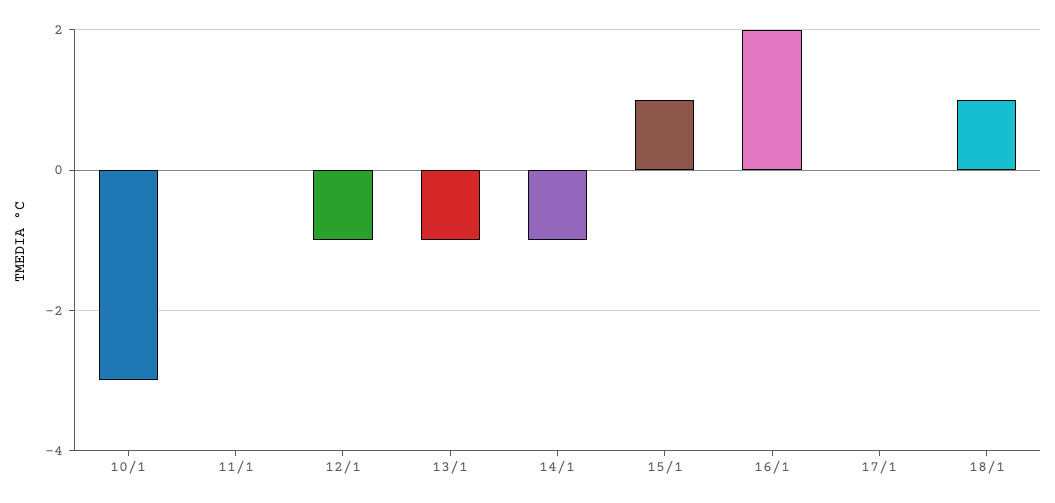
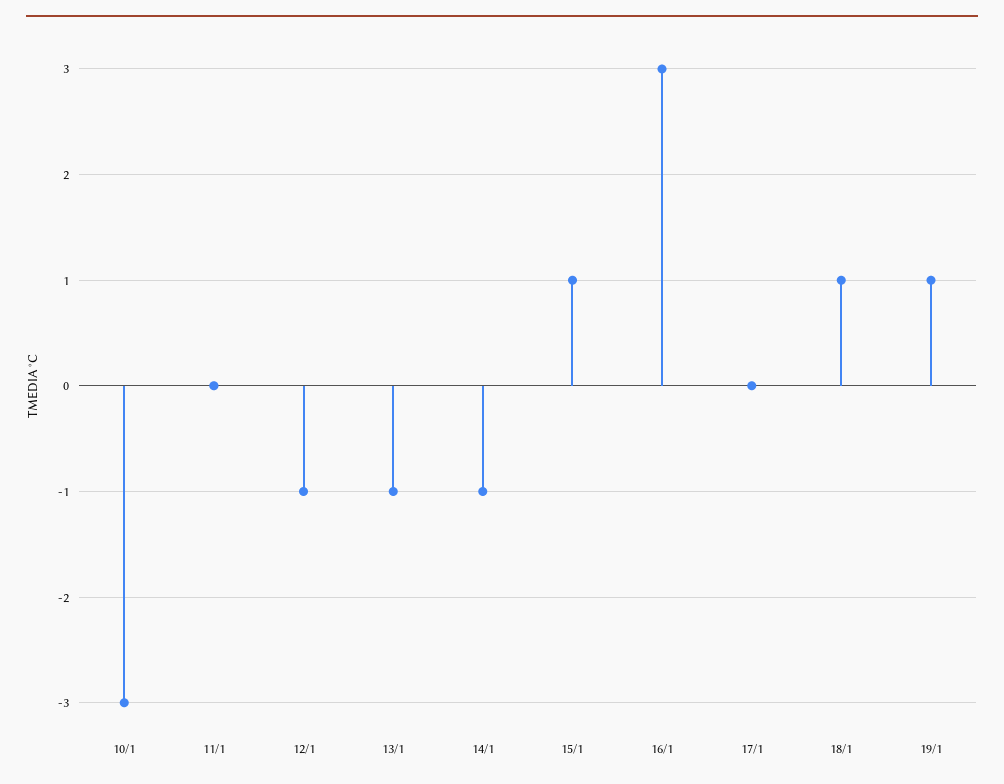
16/1: 2 -> 3
19/1: none -> 1

